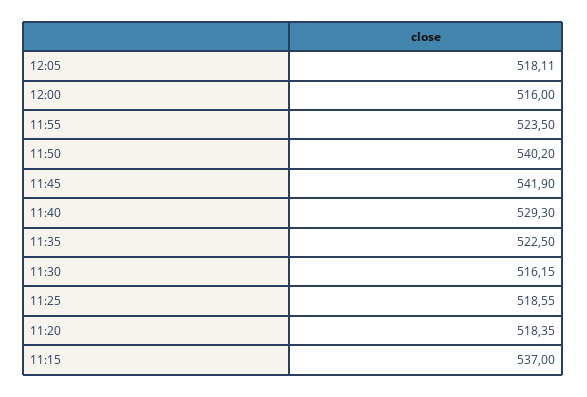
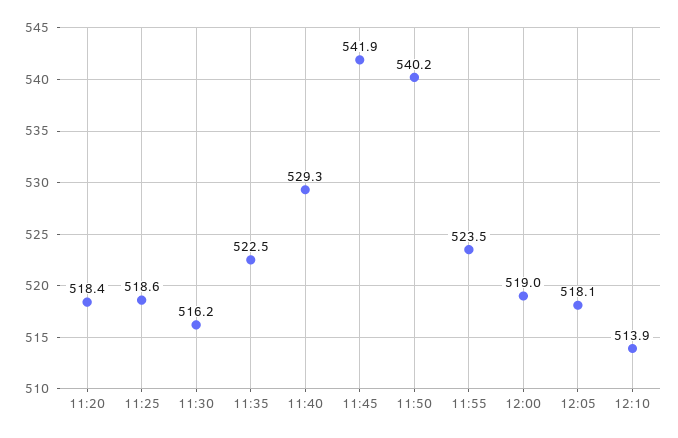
12:00: 516 -> 519
11:15: 537 -> none
12:10: none -> 513.9

